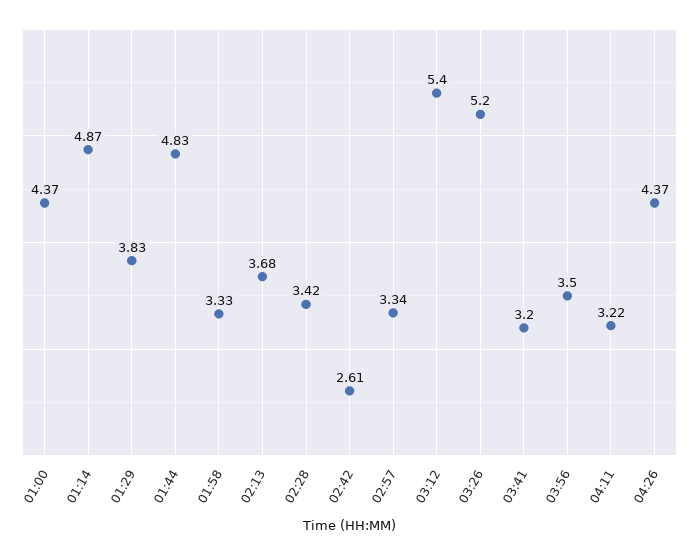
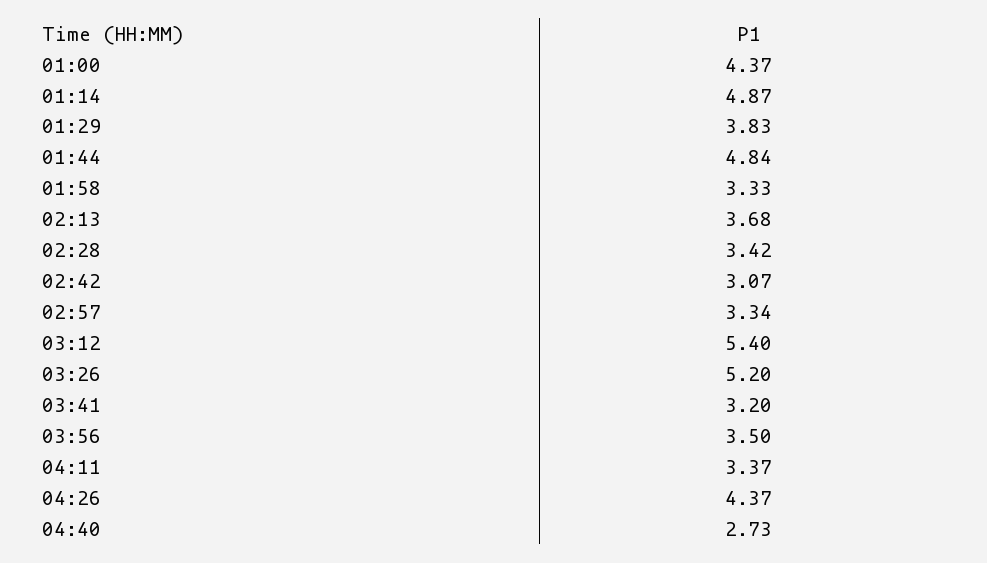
01:44: 4.83 -> 4.84
02:42: 2.61 -> 3.07
04:11: 3.22 -> 3.37
04:40: none -> 2.73

